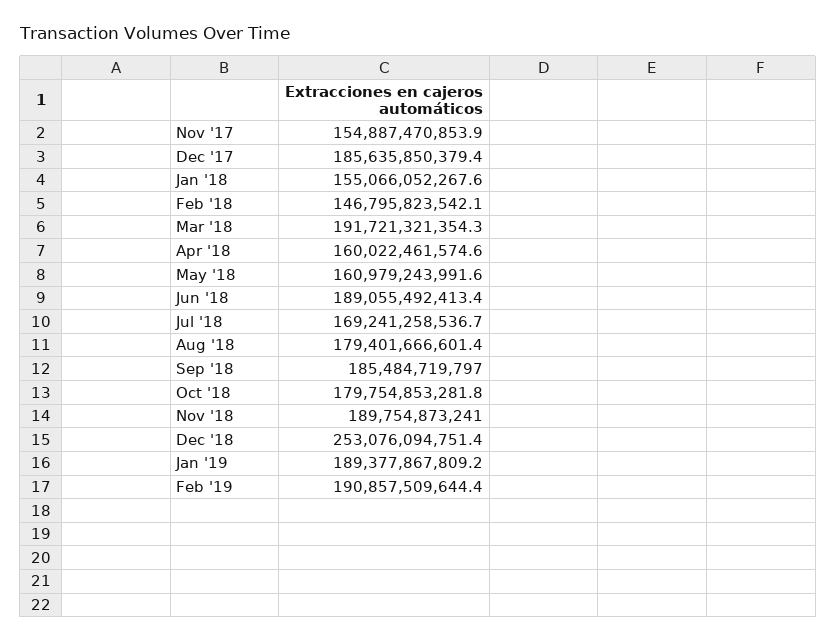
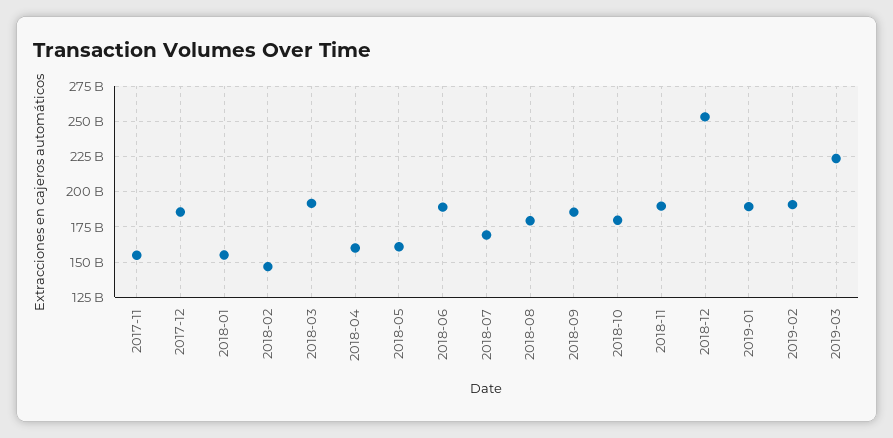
2019-03: none -> 225000000000

